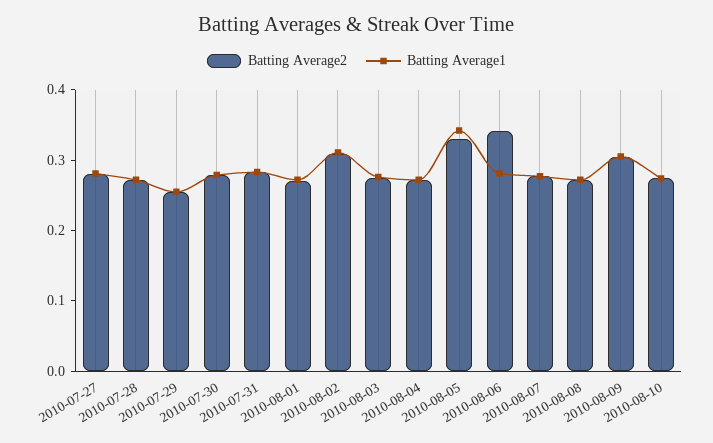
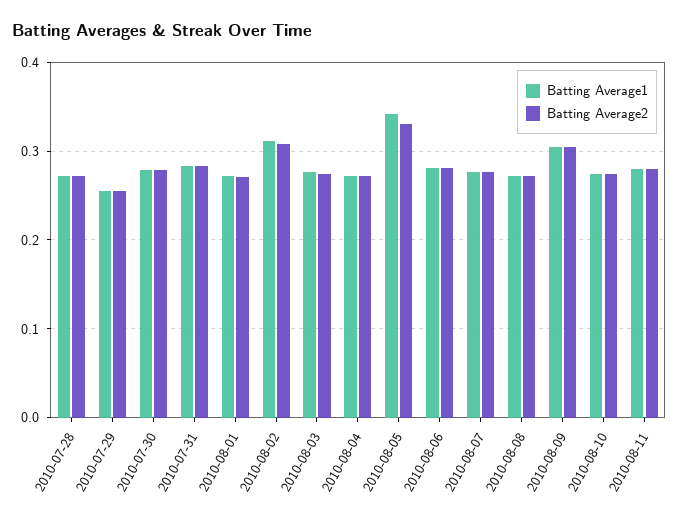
Batting Average2, 2010-07-27: 0.28 -> none
Batting Average1, 2010-07-27: 0.28 -> none
Batting Average2, 2010-08-06: 0.34 -> 0.28
Batting Average1, 2010-08-11: none -> 0.28
Batting Average2, 2010-08-11: none -> 0.28

